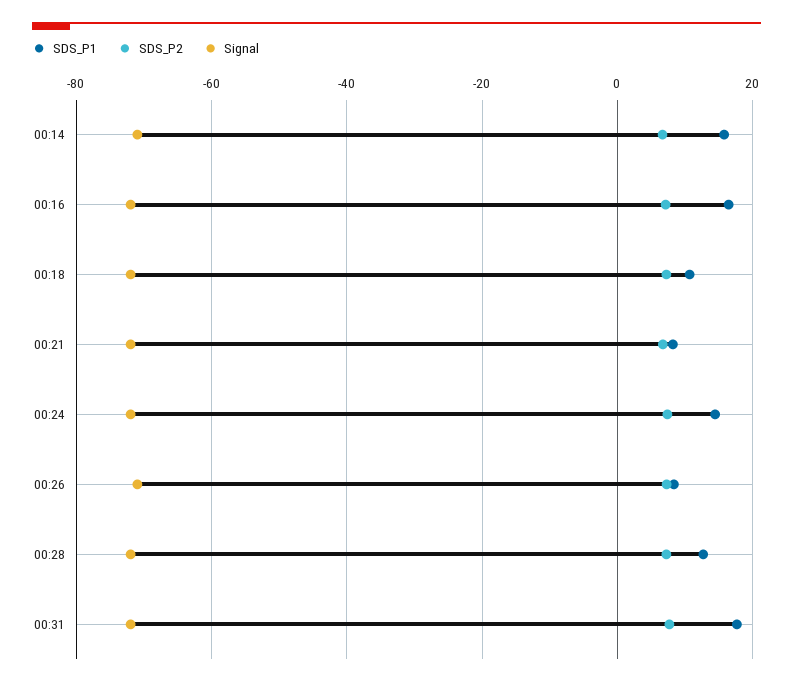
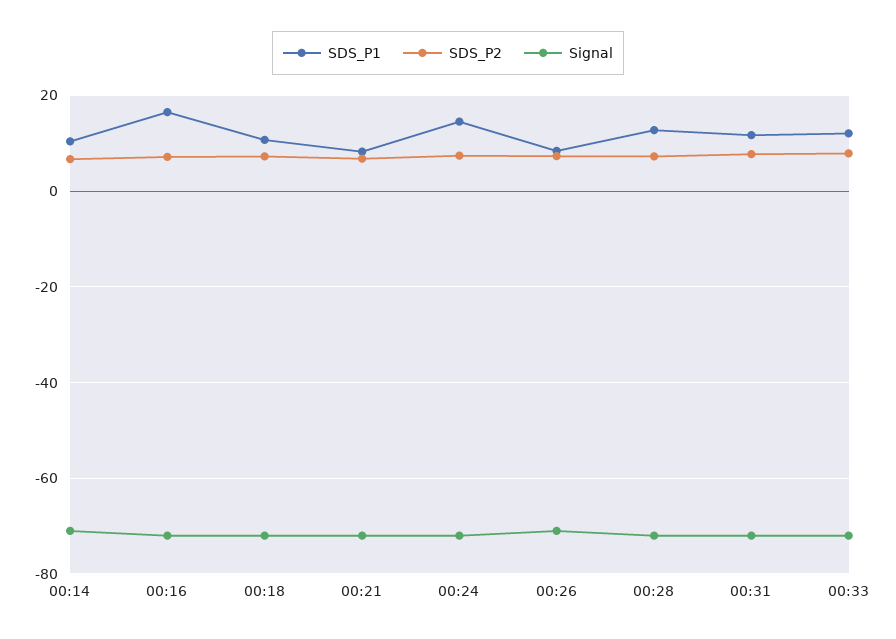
SDS_P1, 00:14: 16 -> 10
SDS_P1, 00:31: 18 -> 12
SDS_P1, 00:33: none -> 12
SDS_P2, 00:33: none -> 8
Signal, 00:33: none -> -72

